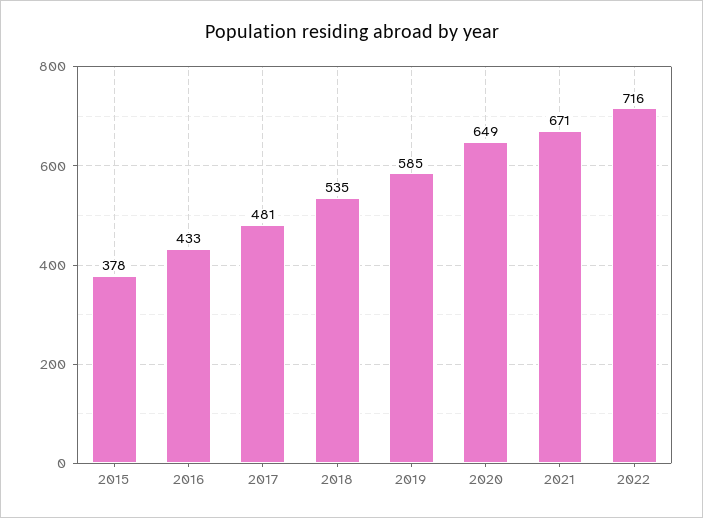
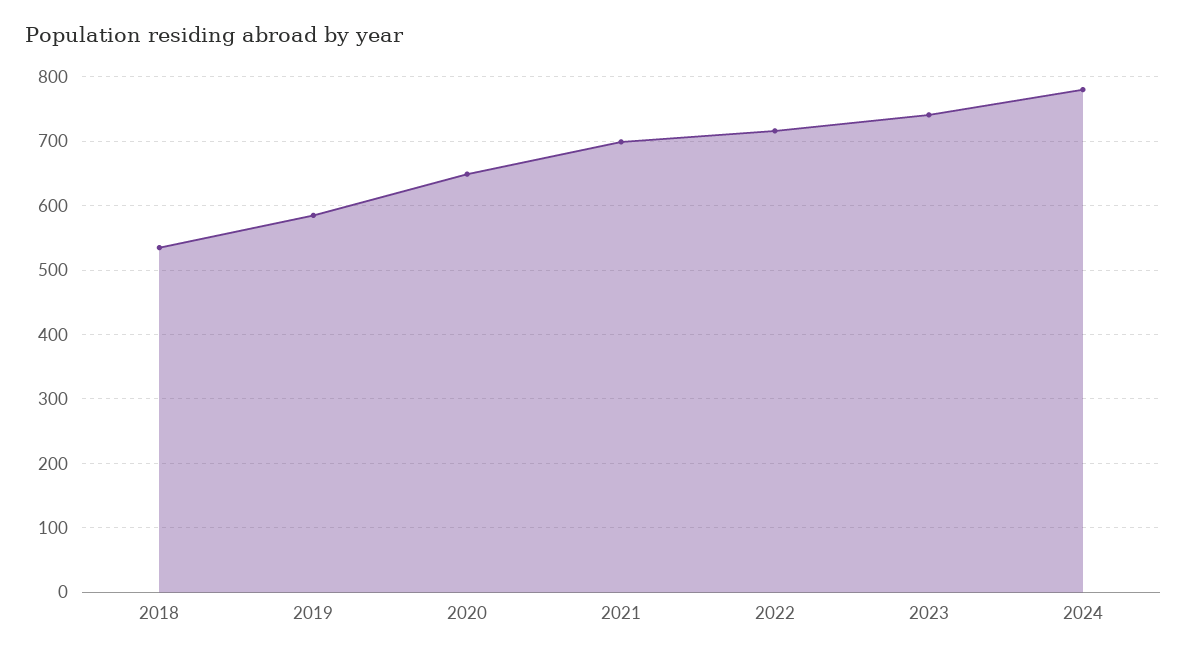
2015: 378 -> none
2016: 433 -> none
2017: 481 -> none
2021: 671 -> 700
2023: none -> 740
2024: none -> 780

